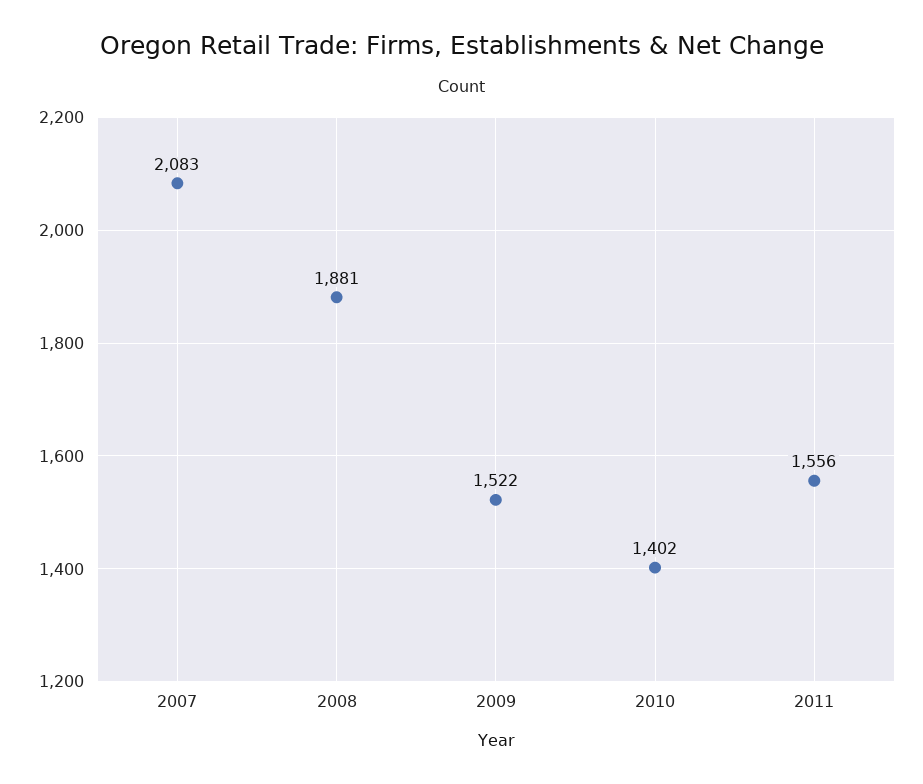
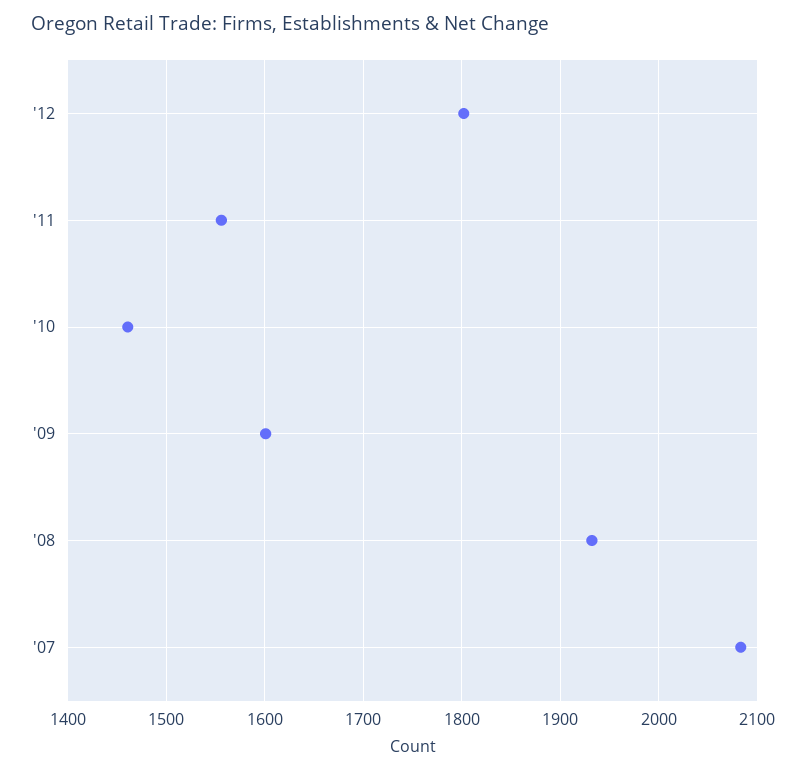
2008: 1881 -> 1930
2009: 1522 -> 1600
2010: 1402 -> 1460
'12: none -> 1800

